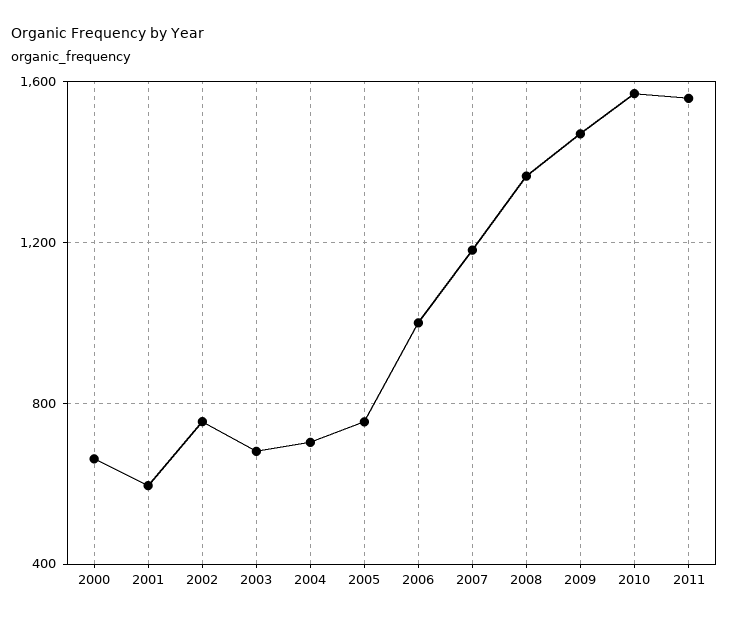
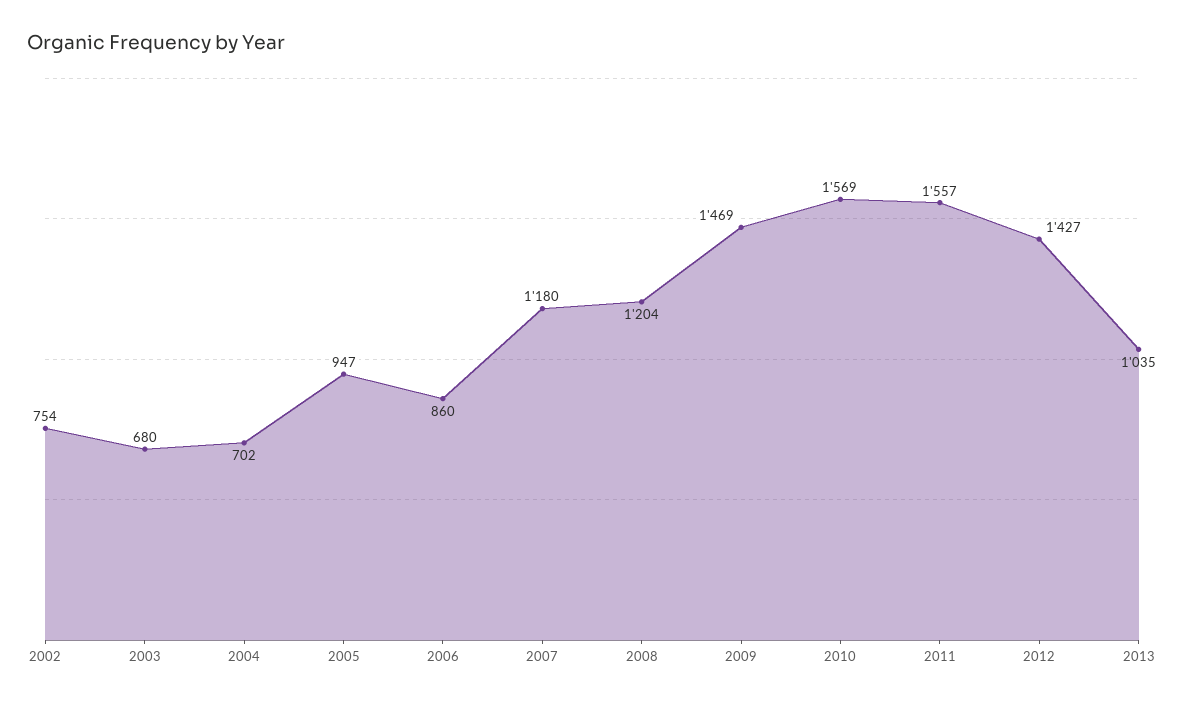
2000: 650 -> none
2001: 600 -> none
2005: 750 -> 947
2006: 1000 -> 860
2008: 1350 -> 1204
2012: none -> 1427
2013: none -> 1035

